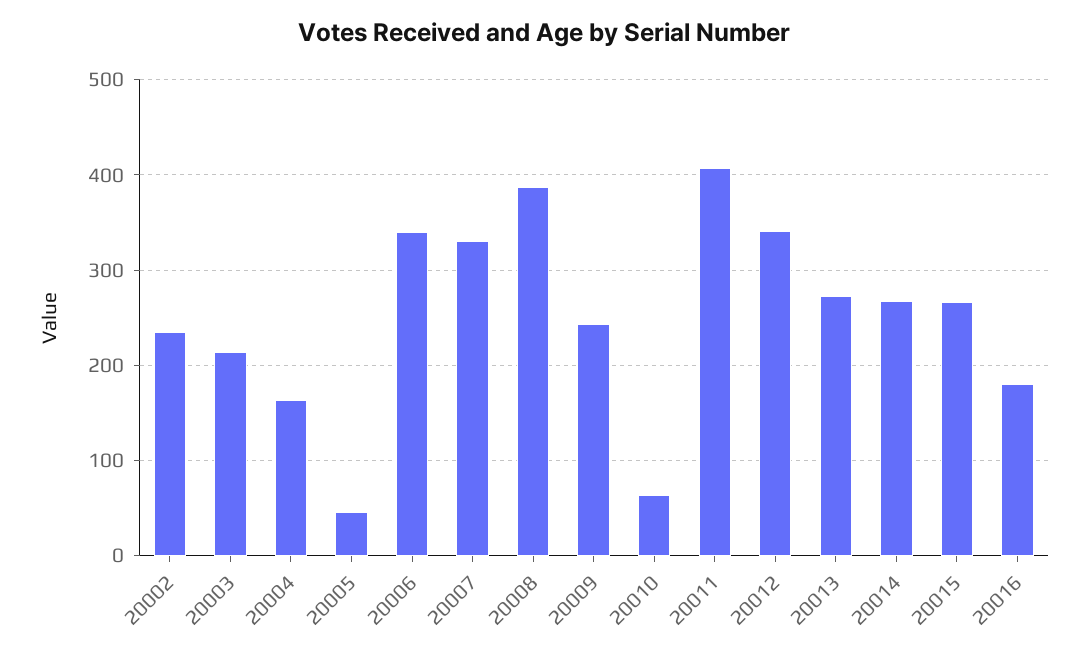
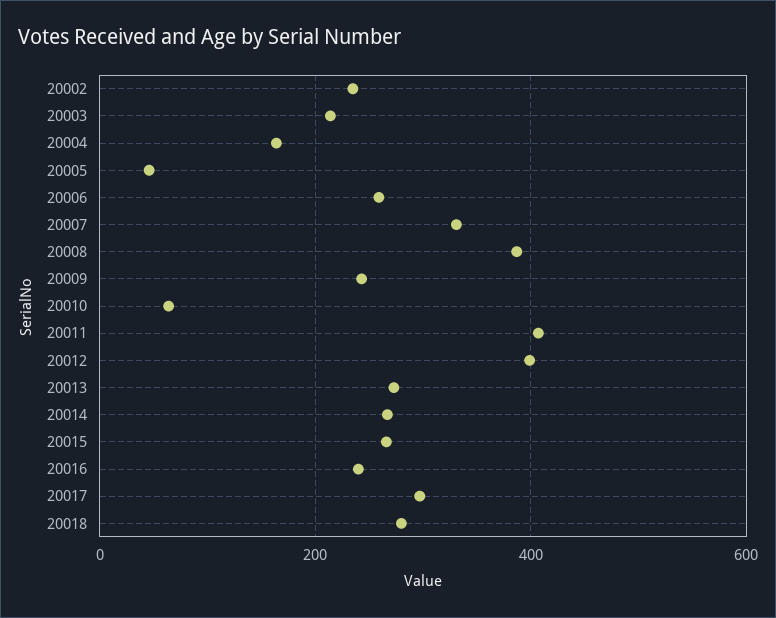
20006: 340 -> 260
20012: 340 -> 400
20016: 180 -> 240
20017: none -> 300
20018: none -> 280

